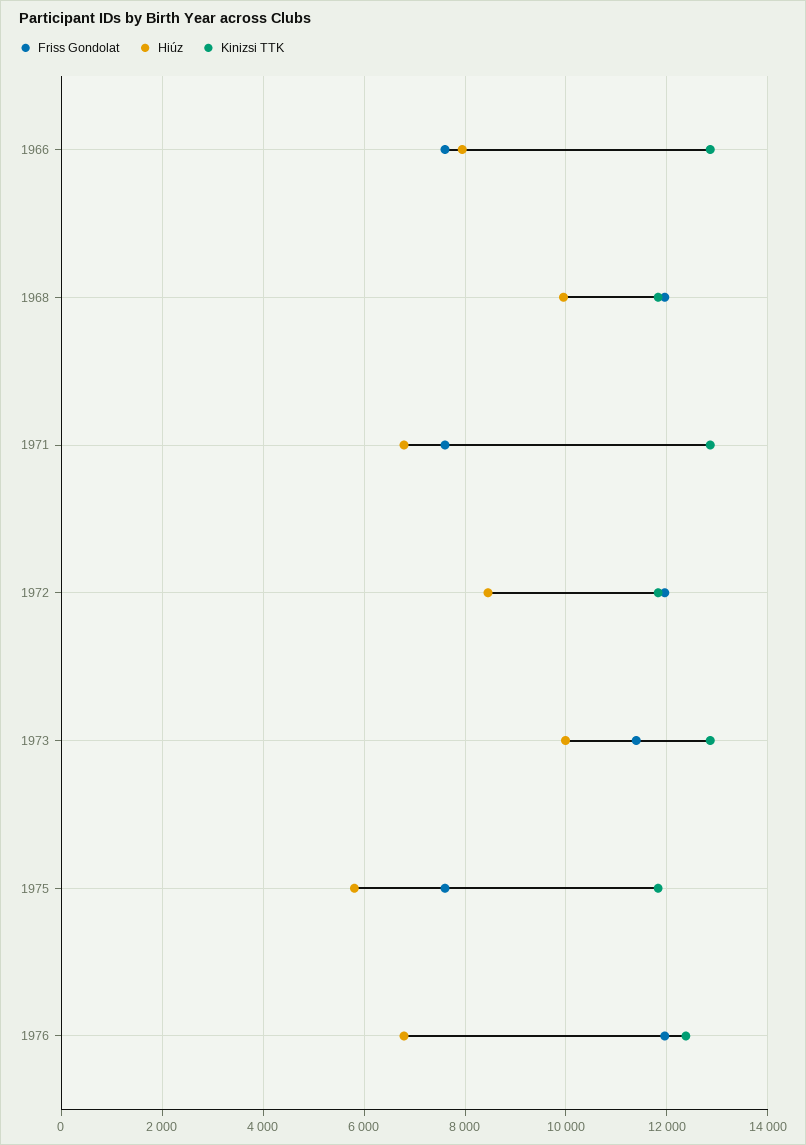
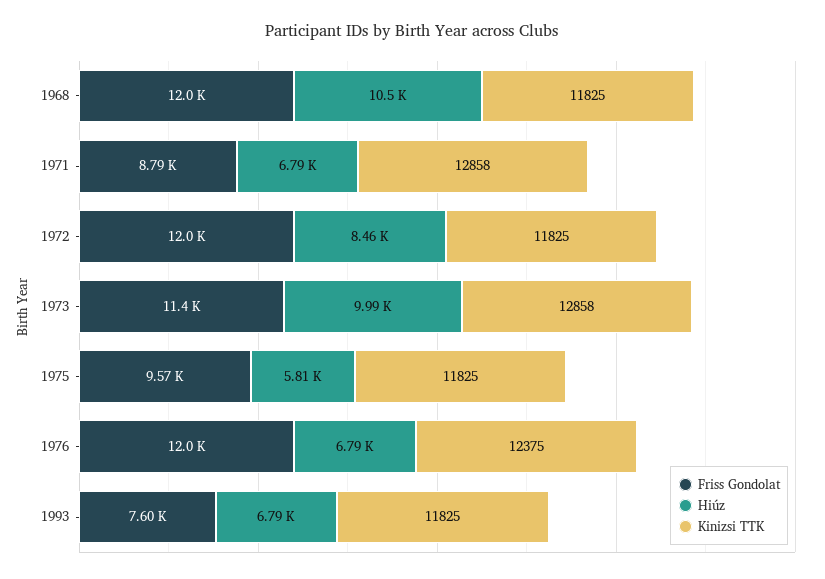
Friss Gondolat, 1966: 7600 -> none
Hiúz, 1966: 8000 -> none
Kinizsi TTK, 1966: 12800 -> none
Hiúz, 1968: 10000 -> 10500
Friss Gondolat, 1971: 7600 -> 8790
Friss Gondolat, 1975: 7600 -> 9570
Friss Gondolat, 1993: none -> 7600
Hiúz, 1993: none -> 6790
Kinizsi TTK, 1993: none -> 11825

